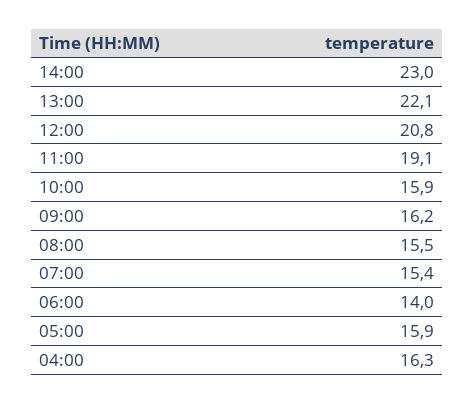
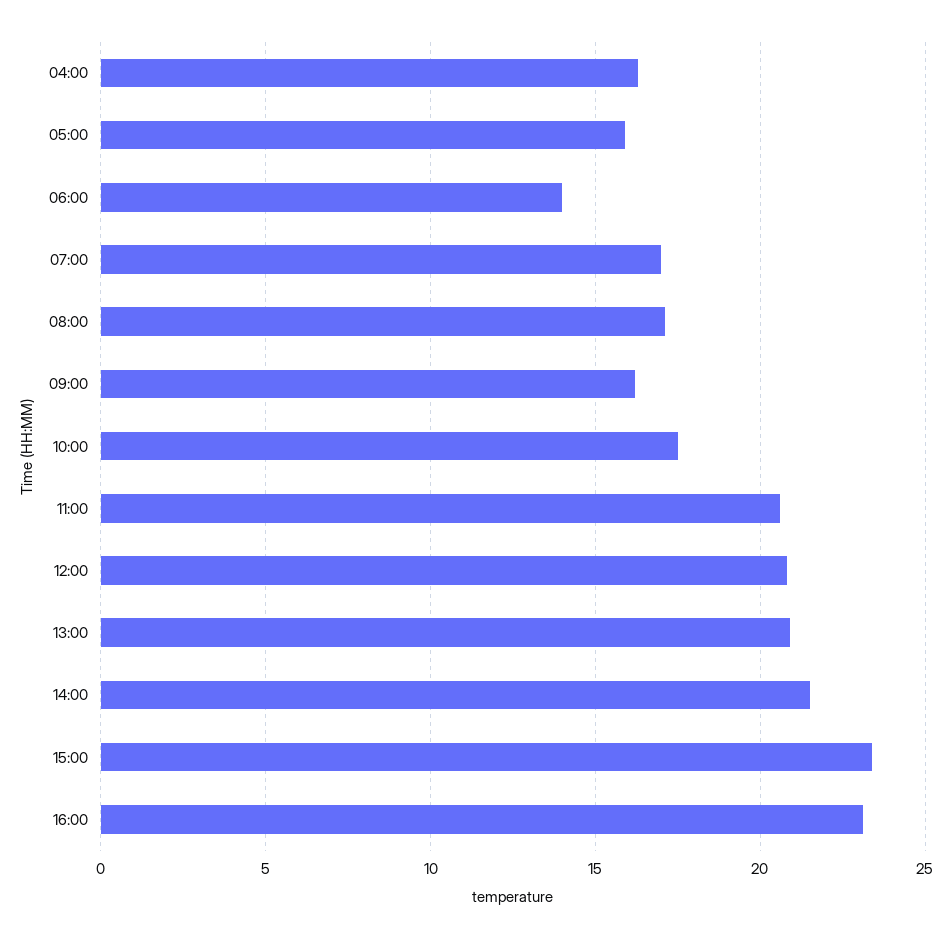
14:00: 23 -> 21.5
13:00: 22.1 -> 21
11:00: 19.1 -> 20.5
10:00: 15.9 -> 17.5
08:00: 15.5 -> 17
07:00: 15.4 -> 17
15:00: none -> 23.5
16:00: none -> 23

